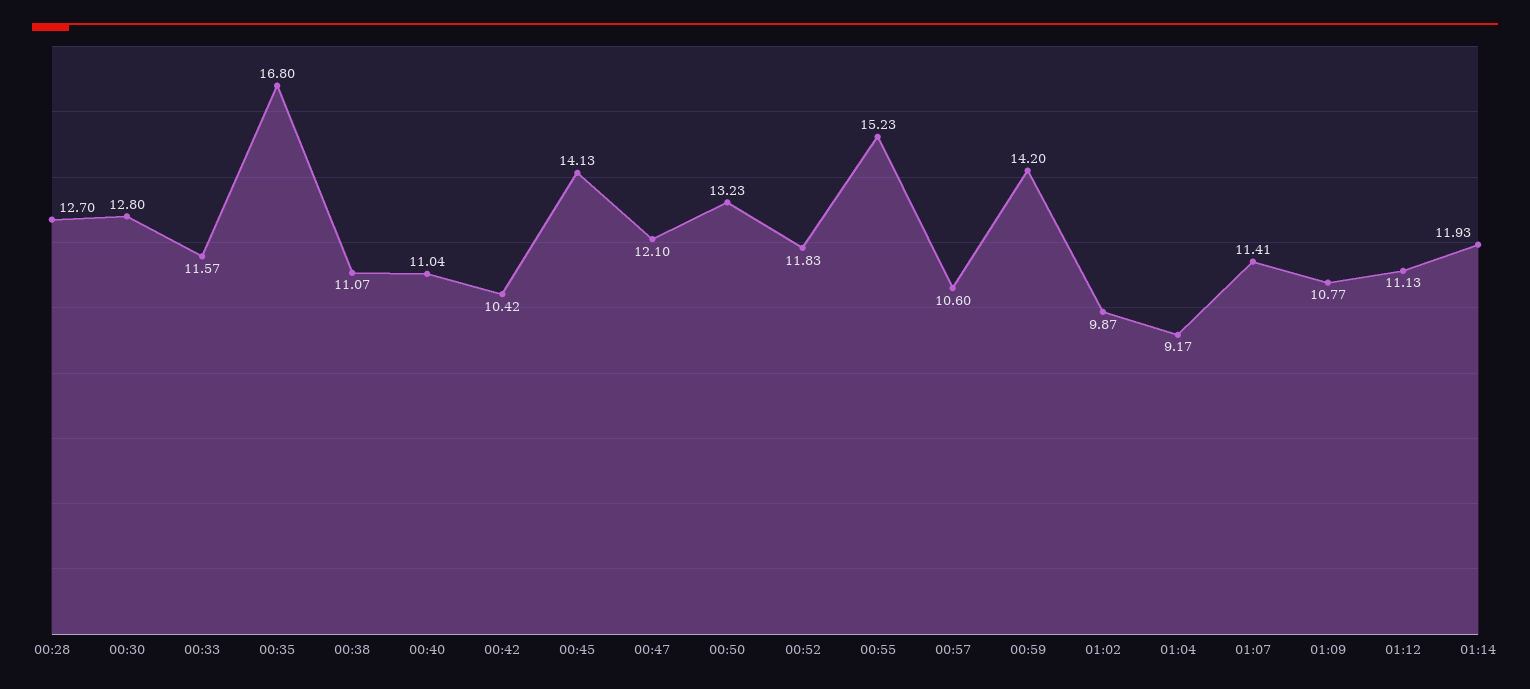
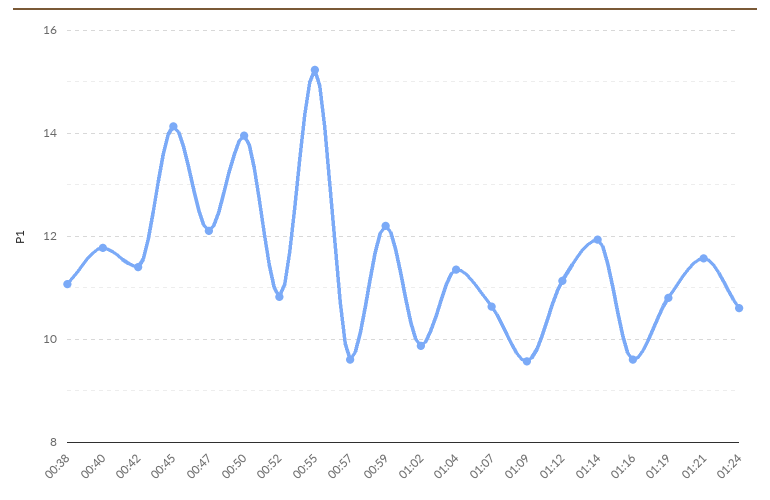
00:28: 12.7 -> none
00:30: 12.8 -> none
00:33: 11.57 -> none
00:35: 16.8 -> none
00:40: 11.04 -> 11.8
00:42: 10.42 -> 11.4
00:50: 13.23 -> 14
00:52: 11.83 -> 10.8
00:57: 10.6 -> 9.6
00:59: 14.2 -> 12.2
01:04: 9.17 -> 11.4
01:07: 11.41 -> 10.6
01:09: 10.77 -> 9.6
01:16: none -> 9.6
01:19: none -> 10.8
01:21: none -> 11.6
01:24: none -> 10.6

